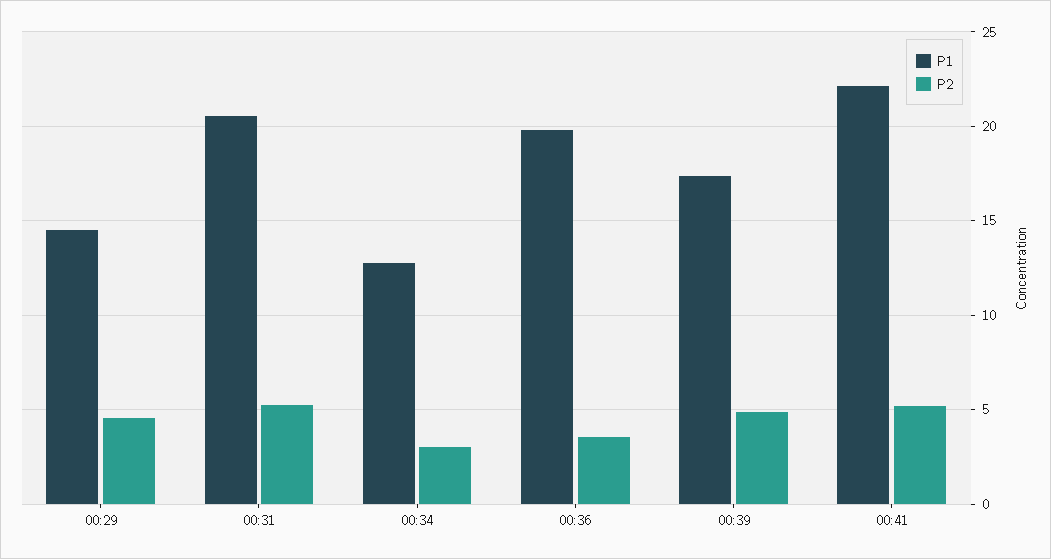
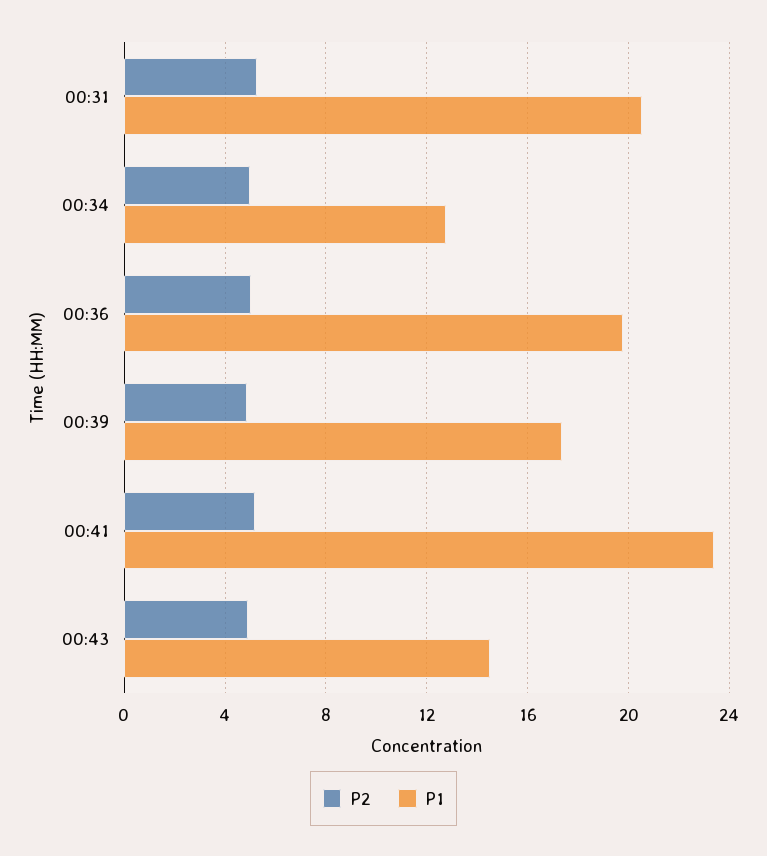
P1, 00:29: 14.5 -> none
P2, 00:29: 4.5 -> none
P2, 00:34: 3 -> 5
P2, 00:36: 3.5 -> 5
P1, 00:41: 22 -> 23.5
P2, 00:43: none -> 5
P1, 00:43: none -> 14.5

